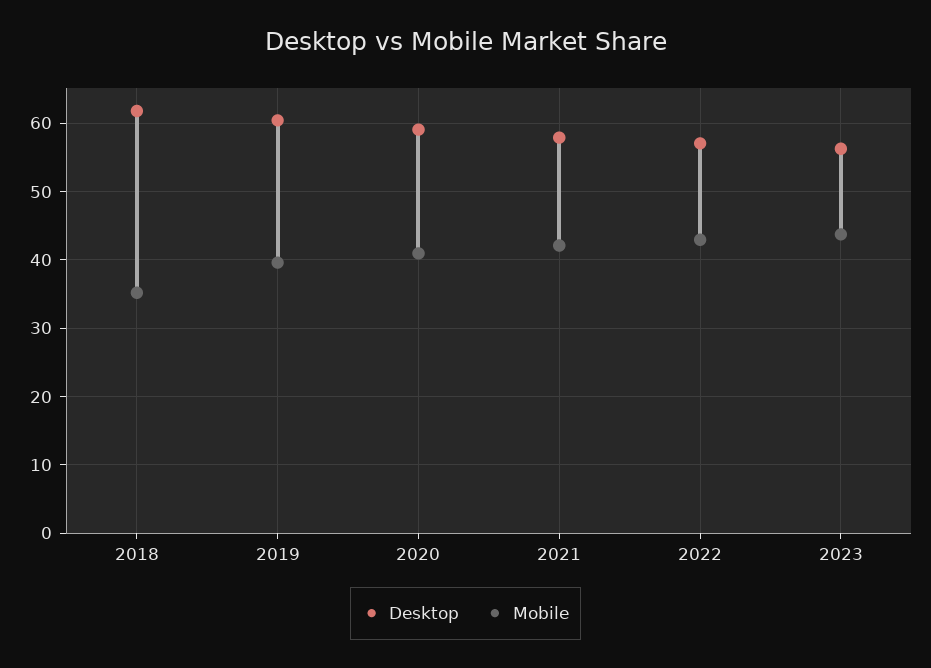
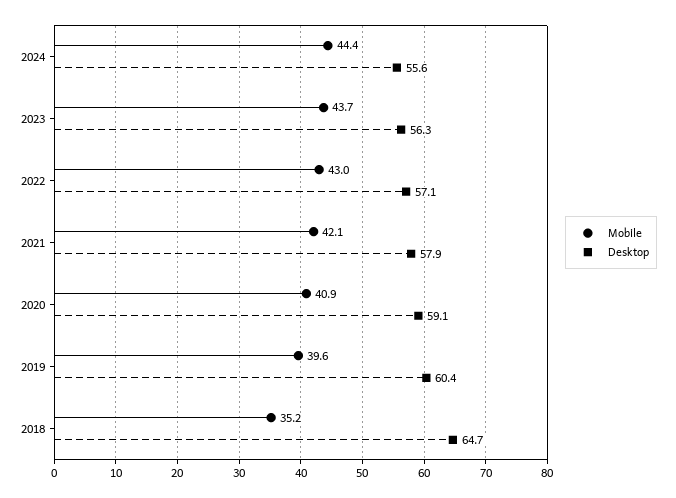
Desktop, 2018: 62 -> 64.7
Mobile, 2024: none -> 44.4
Desktop, 2024: none -> 55.6

